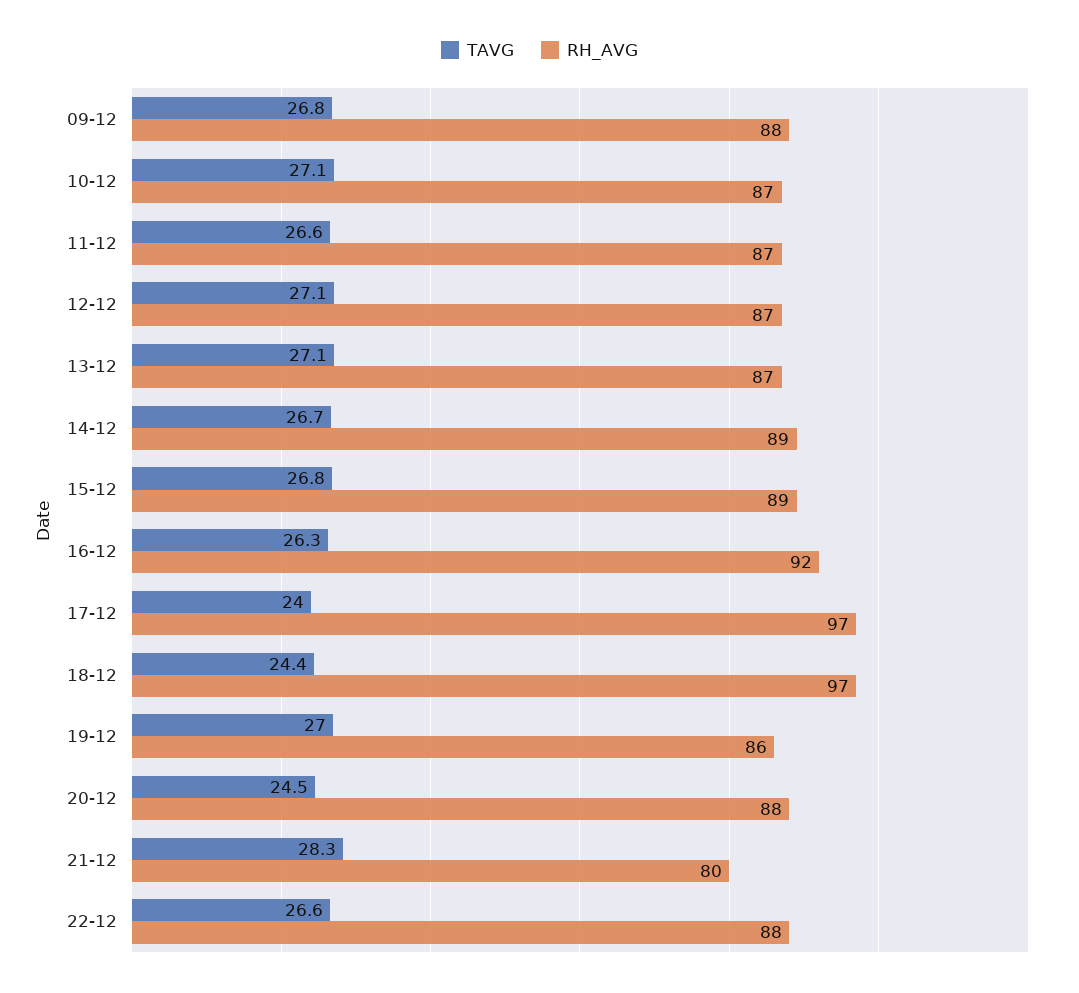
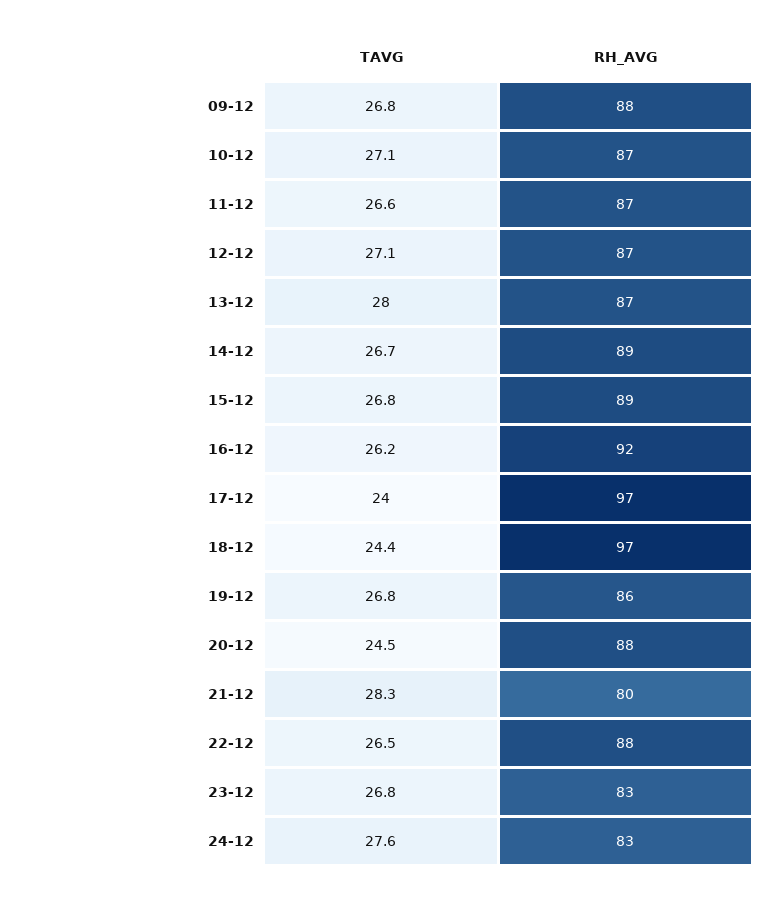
TAVG, 13-12: 27.1 -> 28
TAVG, 16-12: 26.3 -> 26.2
TAVG, 19-12: 27 -> 26.8
TAVG, 22-12: 26.6 -> 26.5
TAVG, 23-12: none -> 26.8
RH_AVG, 23-12: none -> 83
TAVG, 24-12: none -> 27.6
RH_AVG, 24-12: none -> 83

